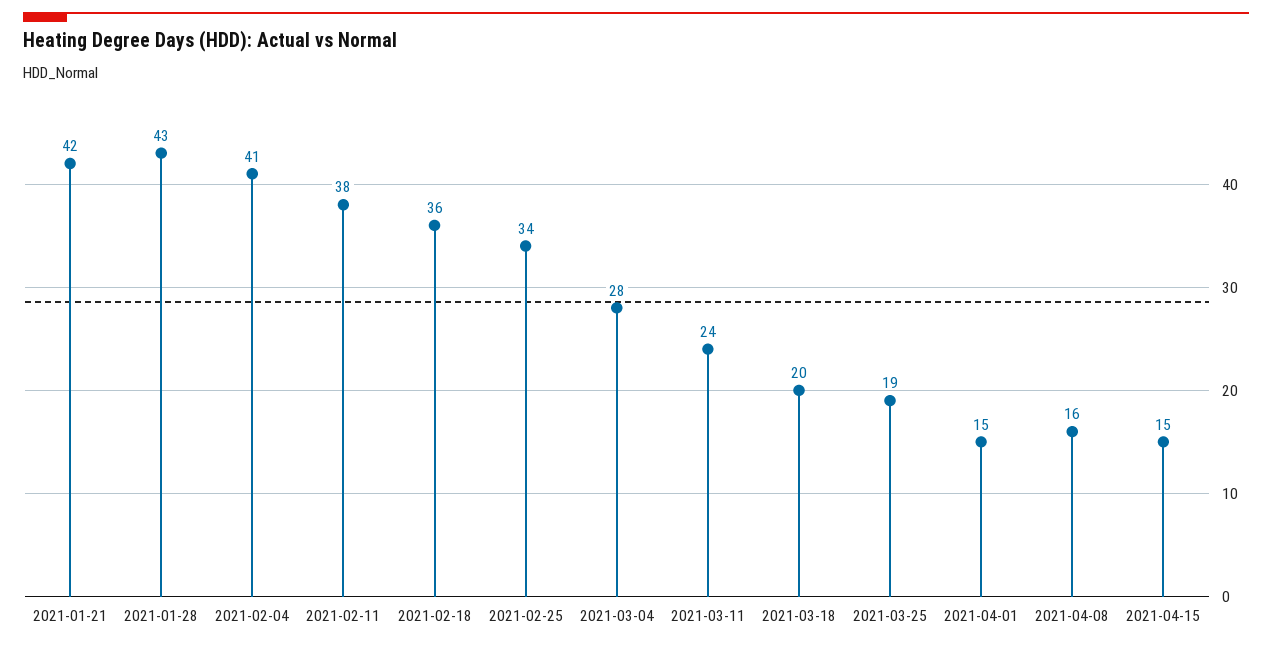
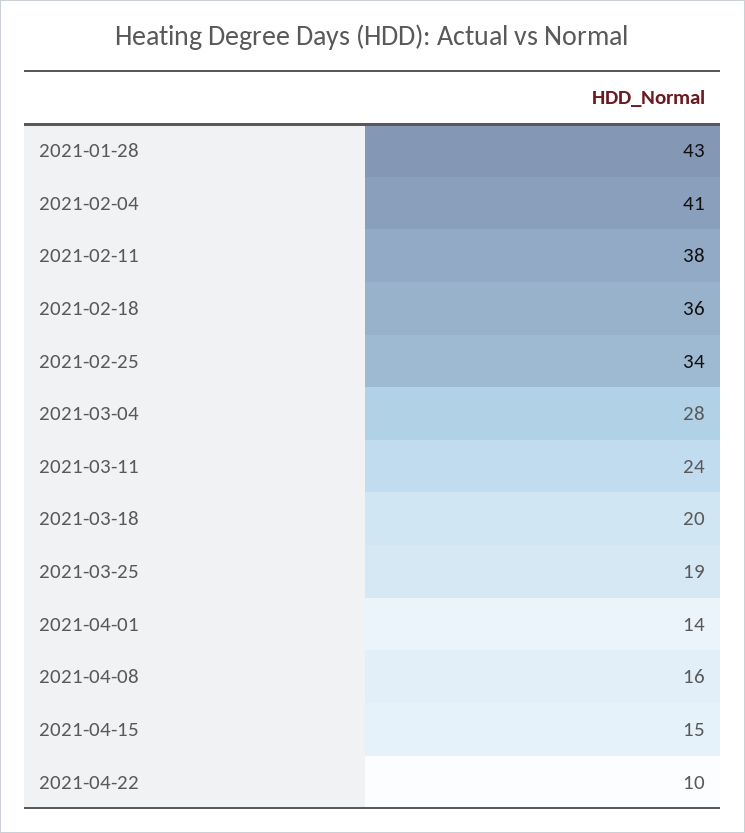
2021-01-21: 42 -> none
2021-04-01: 15 -> 14
2021-04-22: none -> 10

